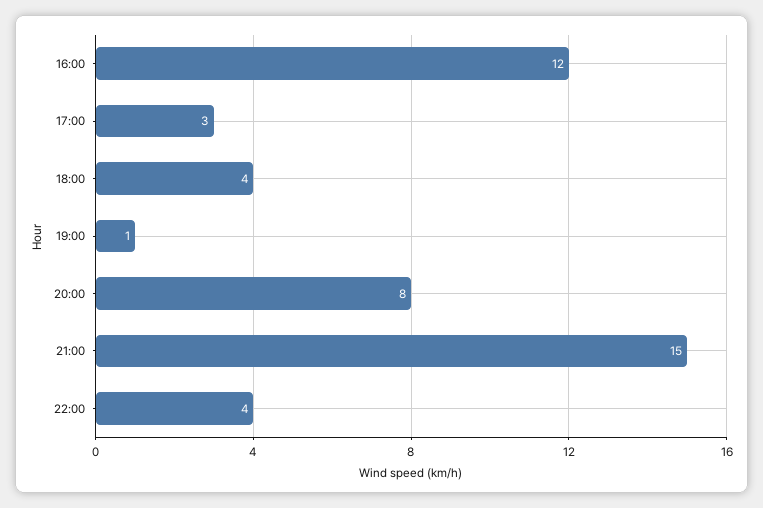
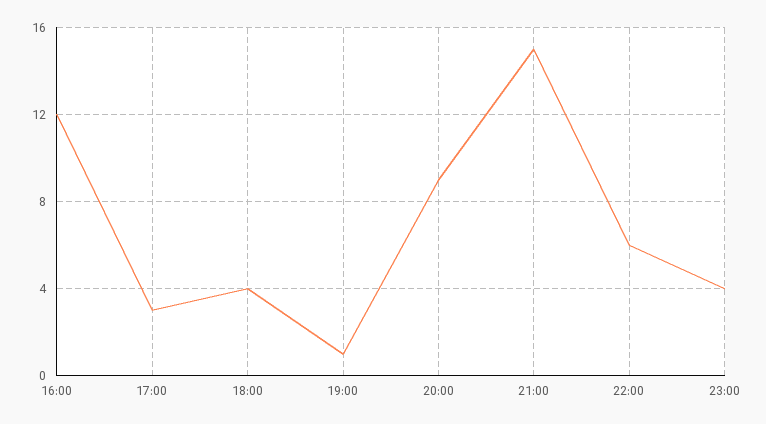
20:00: 8 -> 9
22:00: 4 -> 6
23:00: none -> 4

